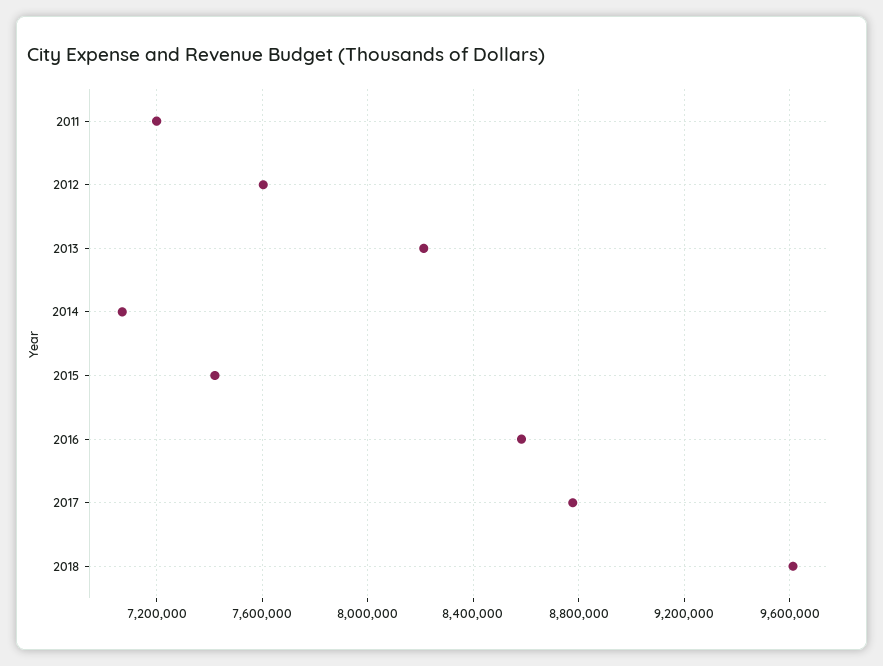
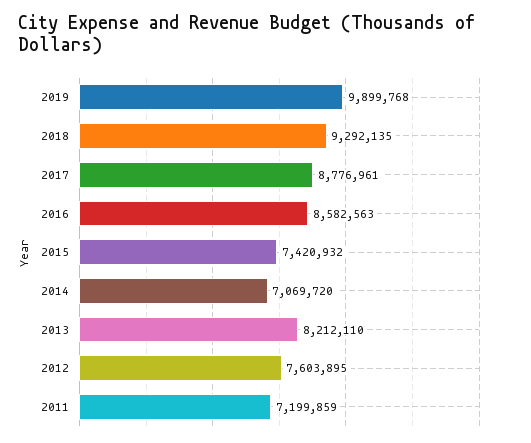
2018: 9600000 -> 9292135
2019: none -> 9899768

